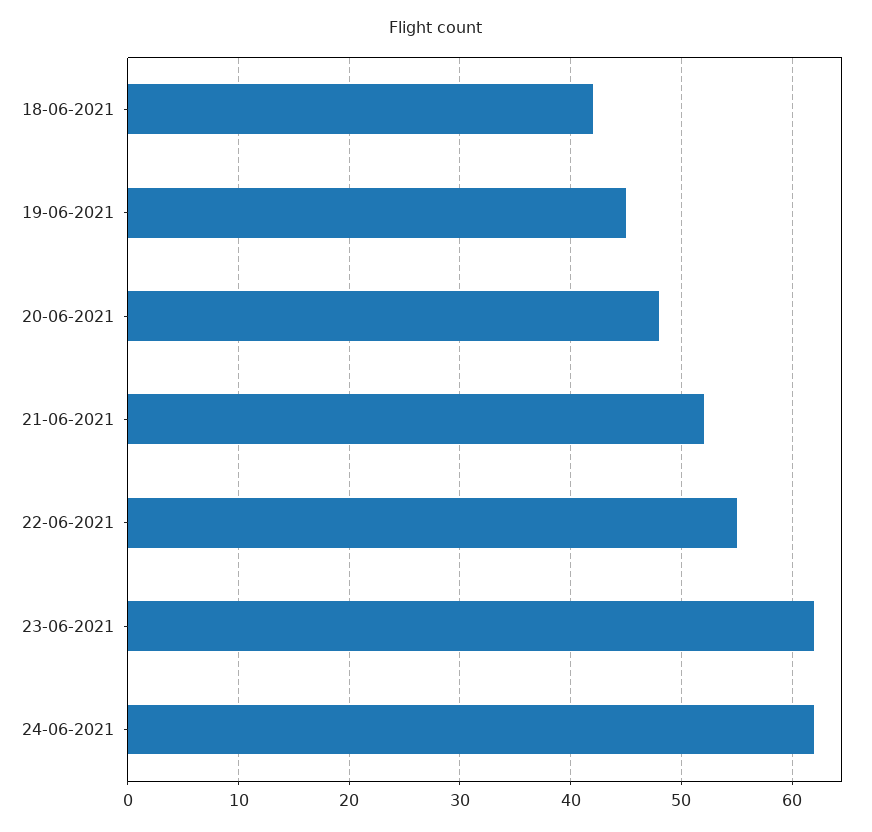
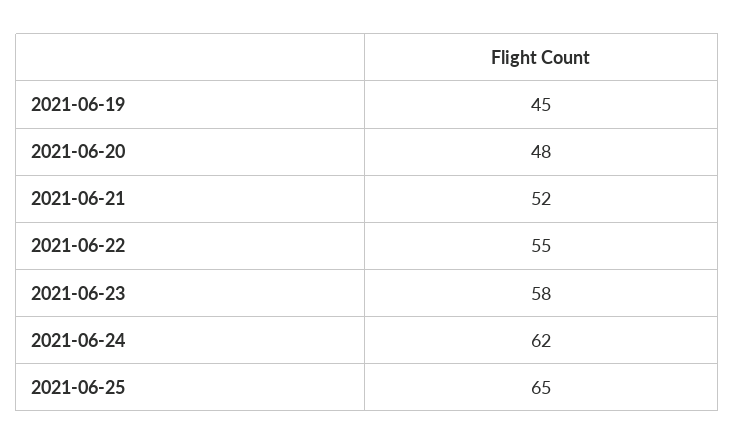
18-06-2021: 42 -> none
23-06-2021: 62 -> 58
2021-06-25: none -> 65

